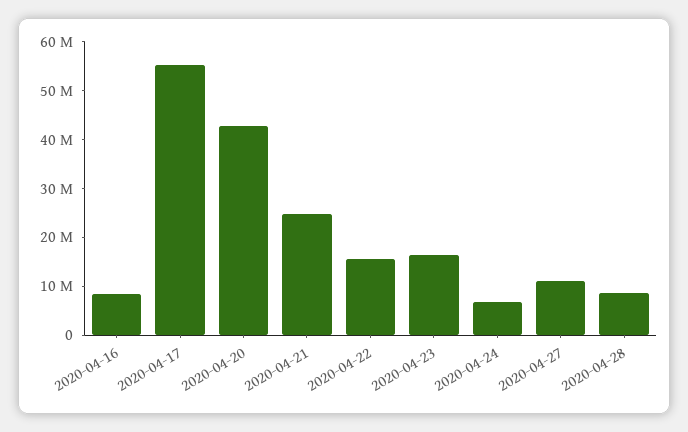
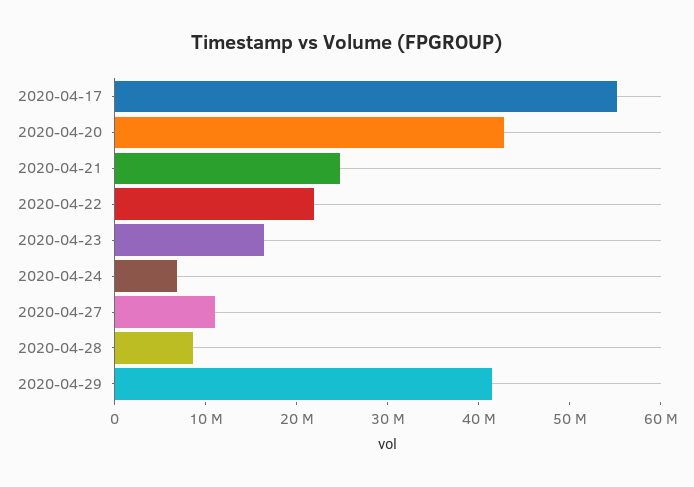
2020-04-16: 8000000 -> none
2020-04-22: 16000000 -> 22000000
2020-04-29: none -> 42000000

